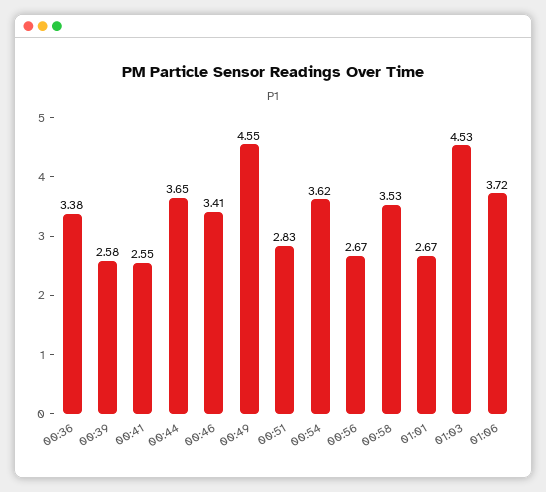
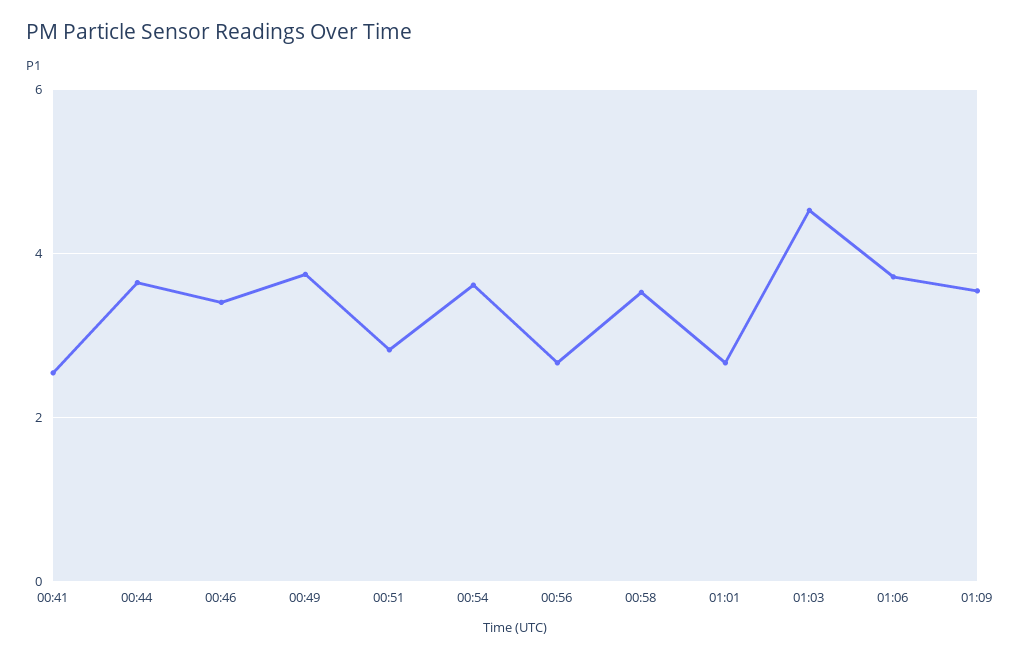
00:36: 3.38 -> none
00:39: 2.58 -> none
00:49: 4.55 -> 3.8
01:09: none -> 3.6

